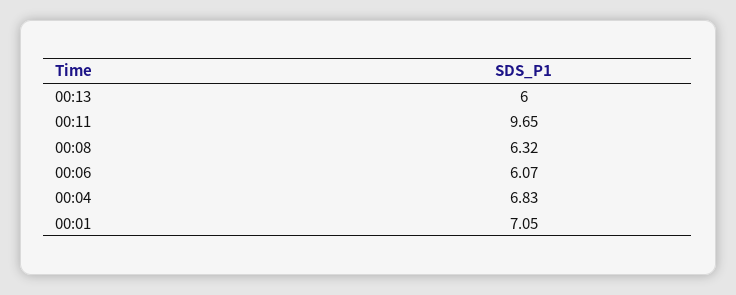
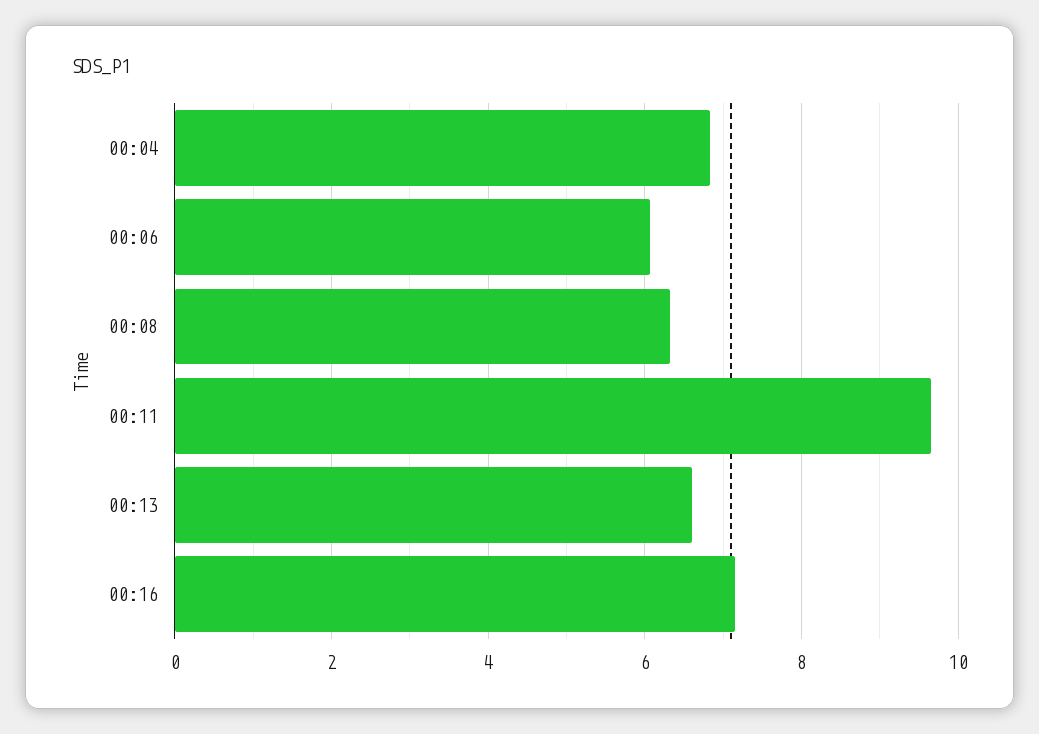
00:13: 6 -> 6.6
00:01: 7.05 -> none
00:16: none -> 7.2

